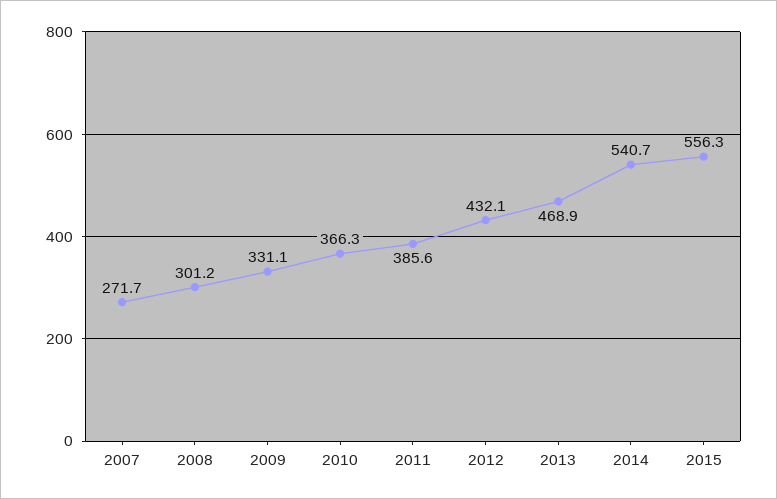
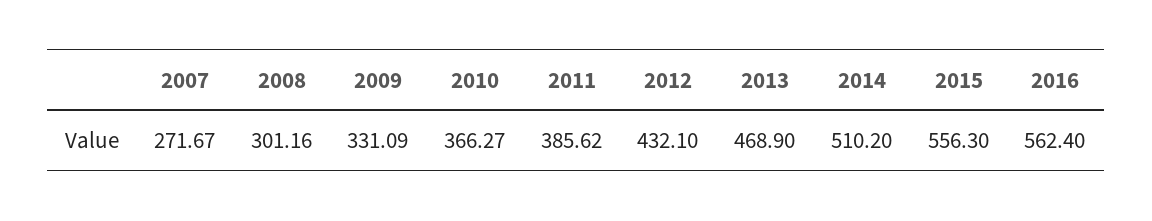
2014: 540.7 -> 510.2
2016: none -> 562.4

